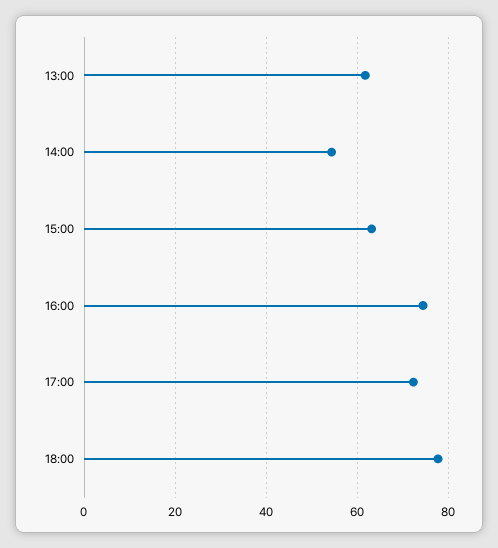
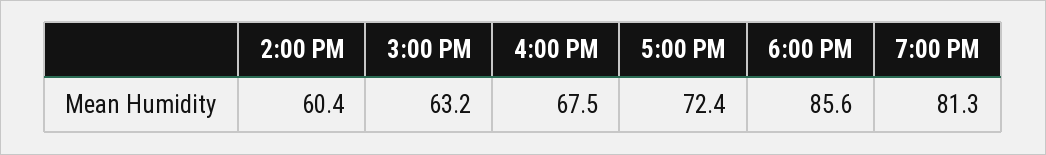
13:00: 62 -> none
14:00: 54 -> 60.4
16:00: 74 -> 67.5
18:00: 78 -> 85.6
7:00 PM: none -> 81.3

